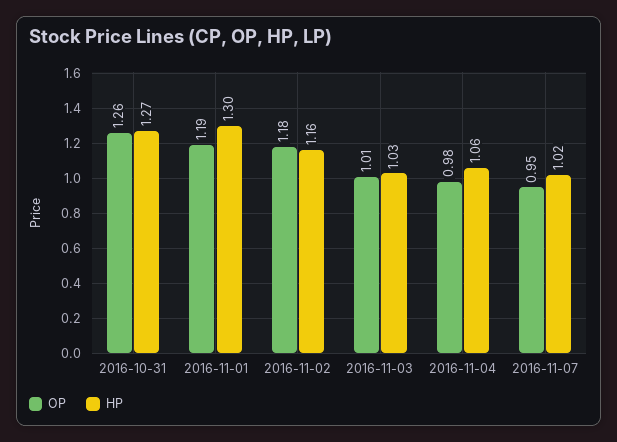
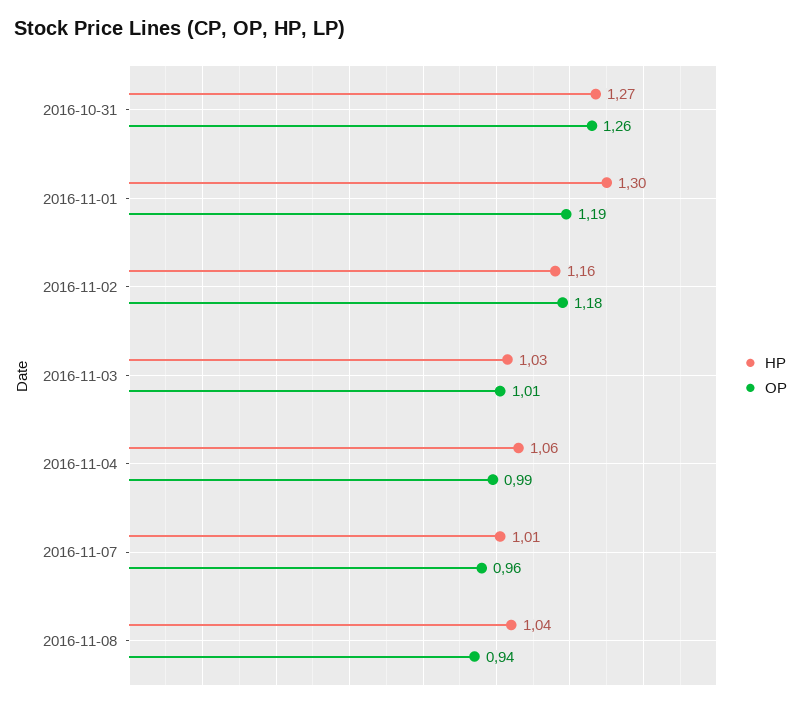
OP, 2016-11-04: 0.98 -> 0.99
OP, 2016-11-07: 0.95 -> 0.96
HP, 2016-11-07: 1.02 -> 1.01
HP, 2016-11-08: none -> 1.04
OP, 2016-11-08: none -> 0.94

